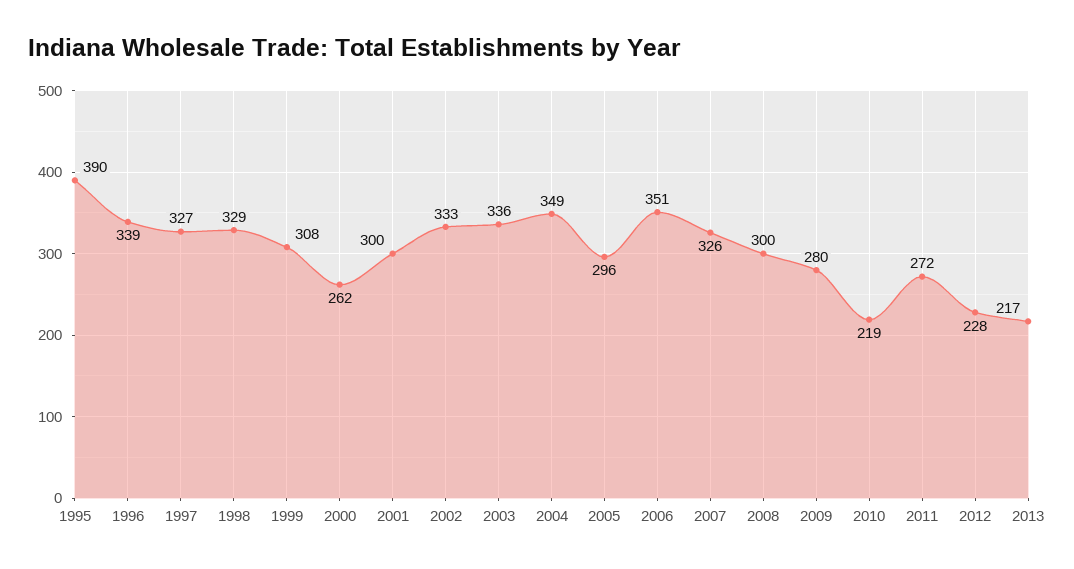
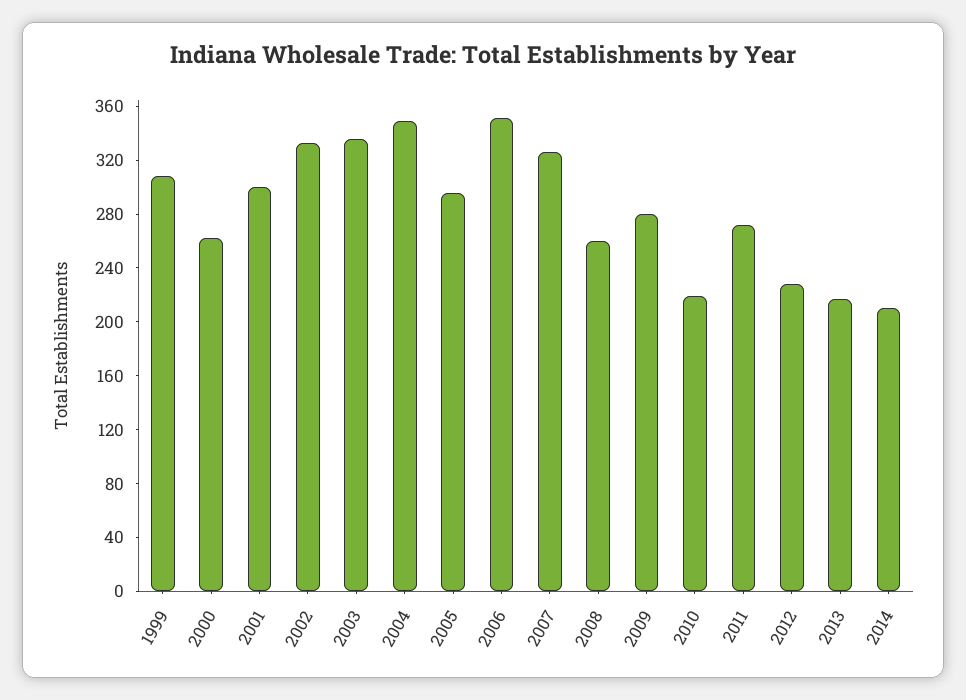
1995: 390 -> none
1996: 339 -> none
1997: 327 -> none
1998: 329 -> none
2008: 300 -> 260
2014: none -> 210

